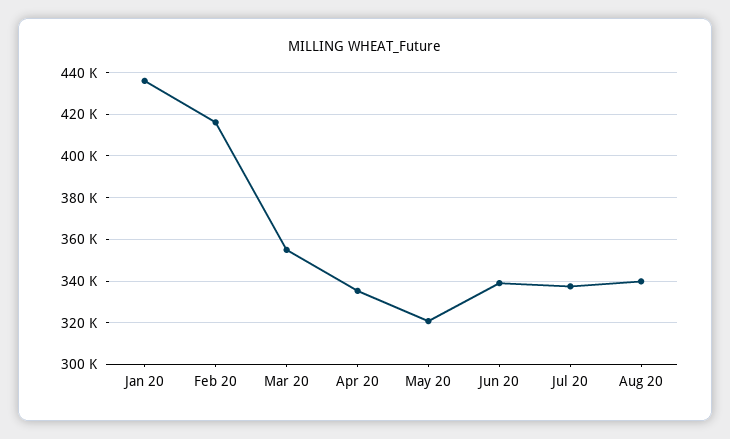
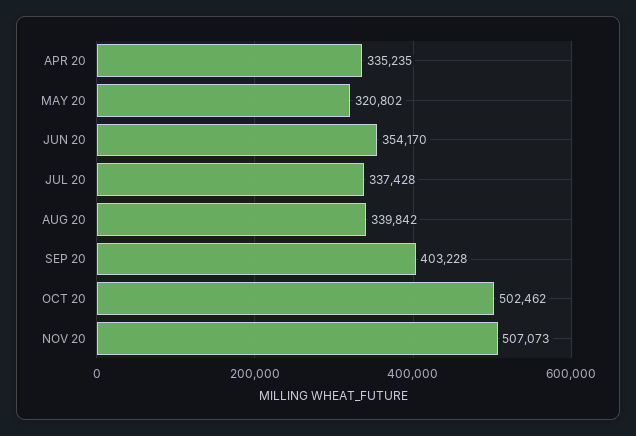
Jan 20: 435000 -> none
Feb 20: 415000 -> none
Mar 20: 355000 -> none
Jun 20: 340000 -> 354170
SEP 20: none -> 403228
OCT 20: none -> 502462
NOV 20: none -> 507073

